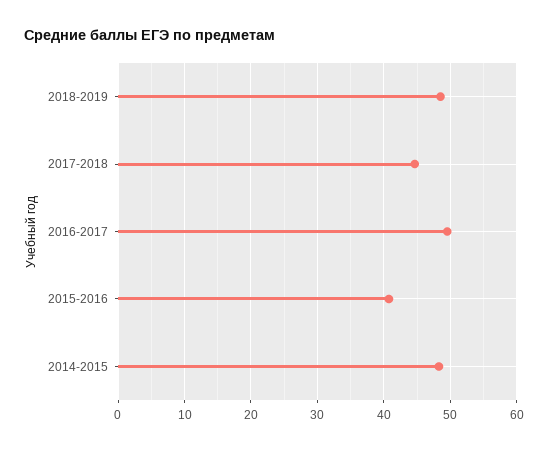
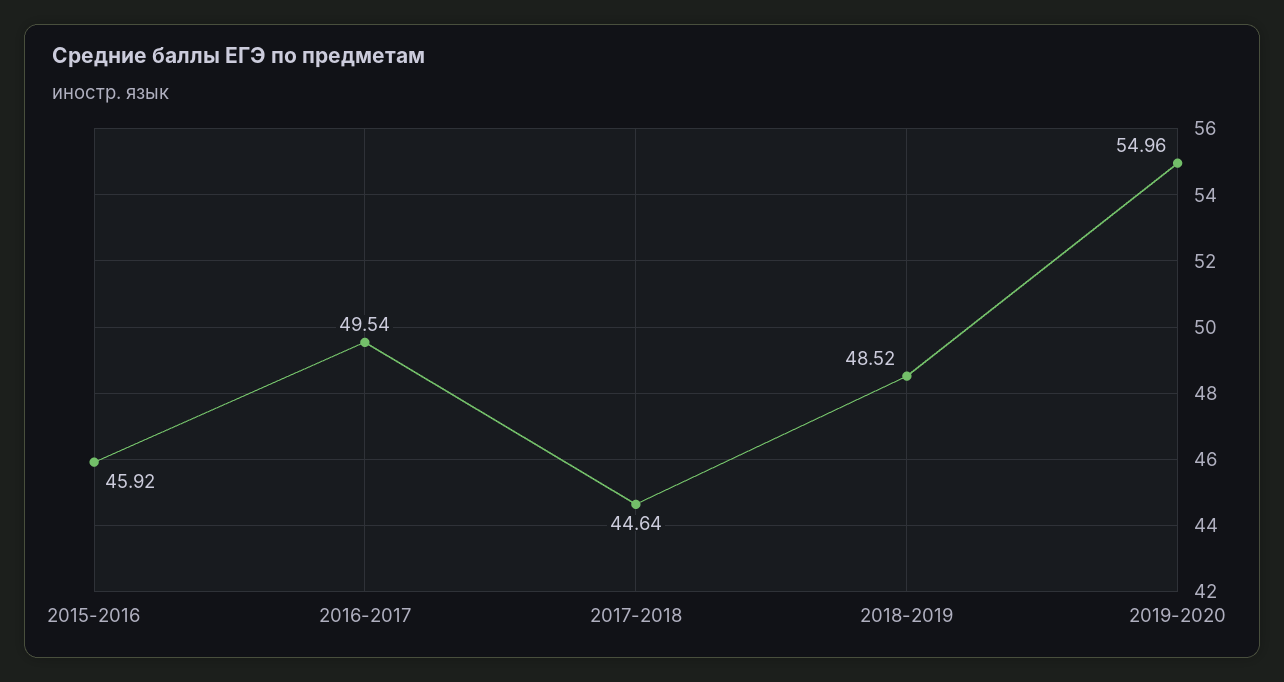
2015-2016: 41 -> 45.92
2014-2015: 48 -> none
2019-2020: none -> 54.96

